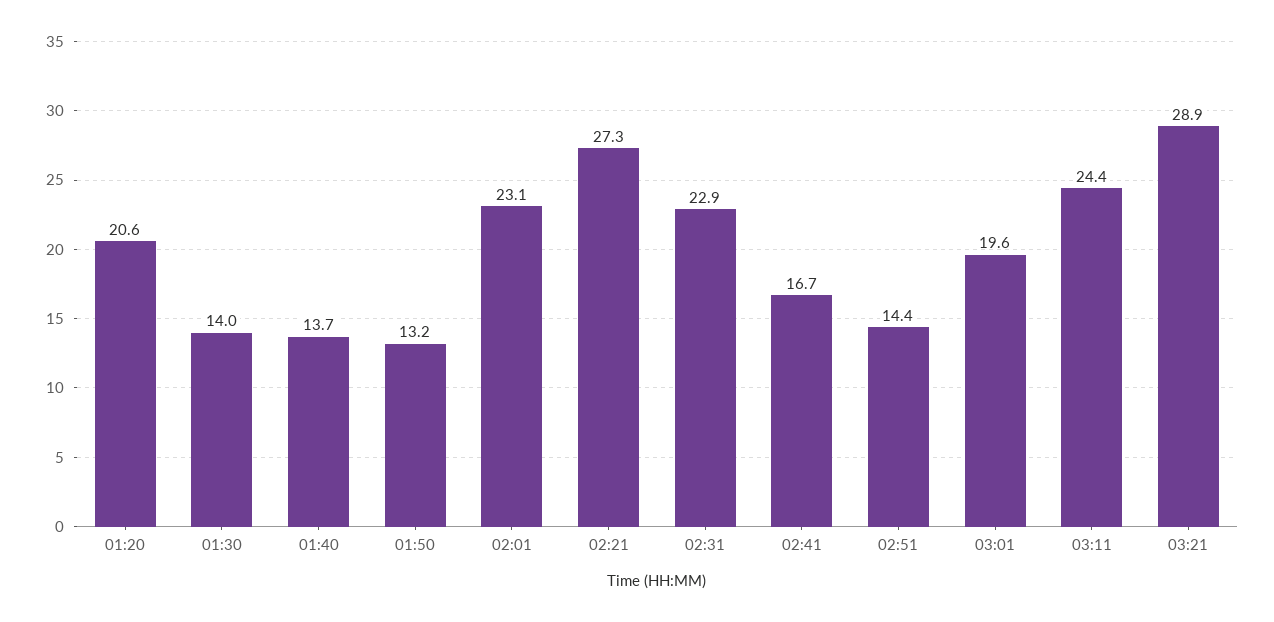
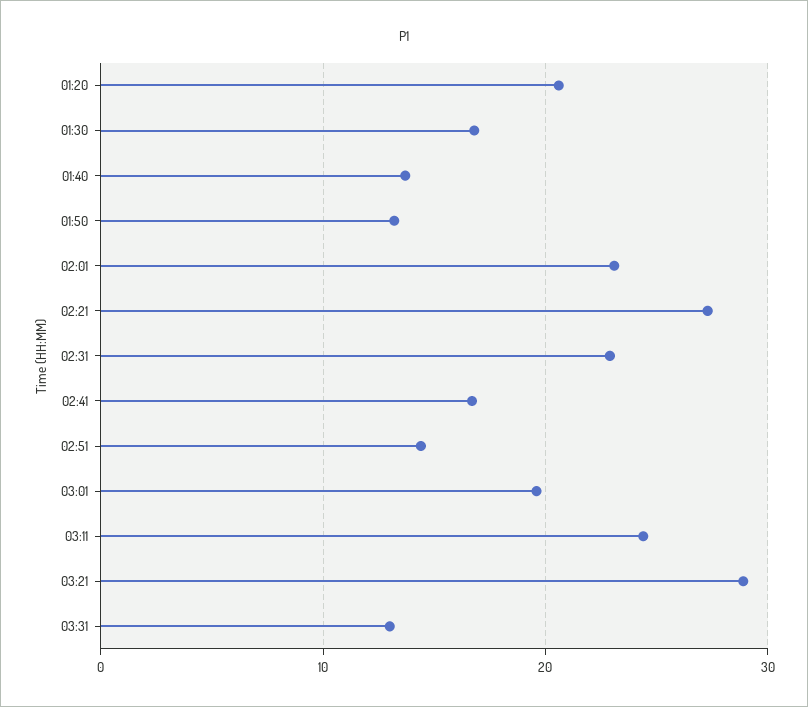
01:30: 14 -> 17
03:31: none -> 13

